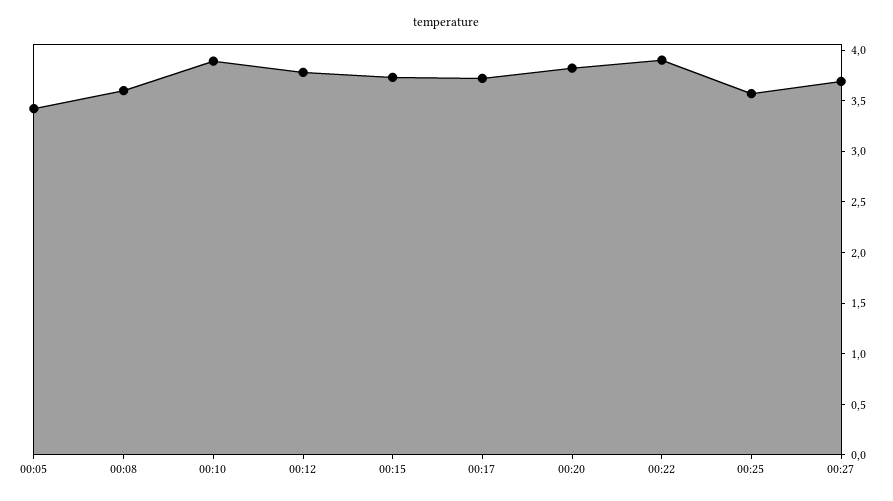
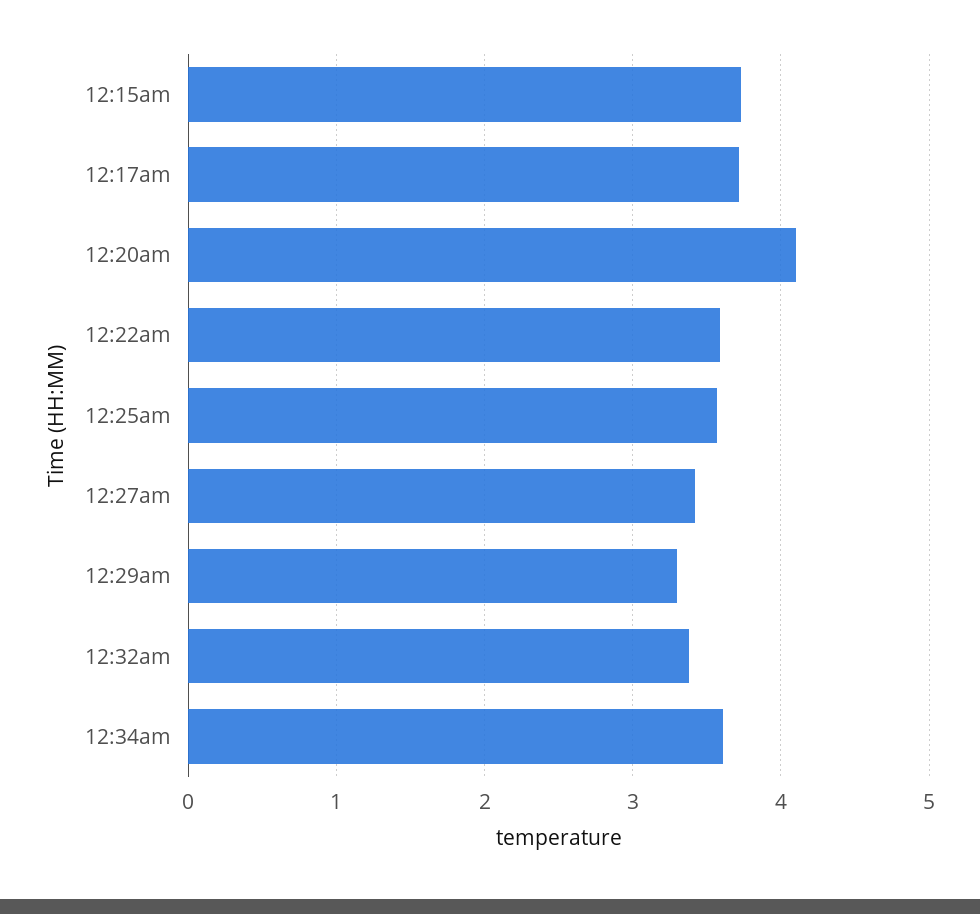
00:05: 3.4 -> none
00:08: 3.6 -> none
00:10: 3.9 -> none
00:12: 3.8 -> none
00:20: 3.8 -> 4.1
00:22: 3.9 -> 3.6
00:27: 3.7 -> 3.4
12:29am: none -> 3.3
12:32am: none -> 3.4
12:34am: none -> 3.6

